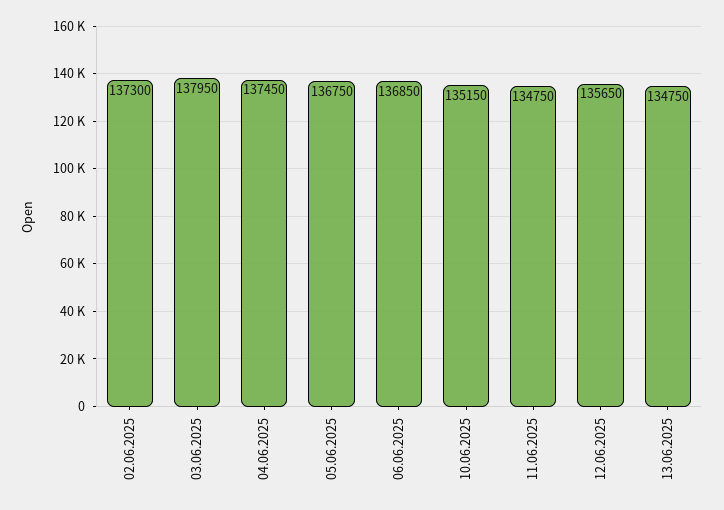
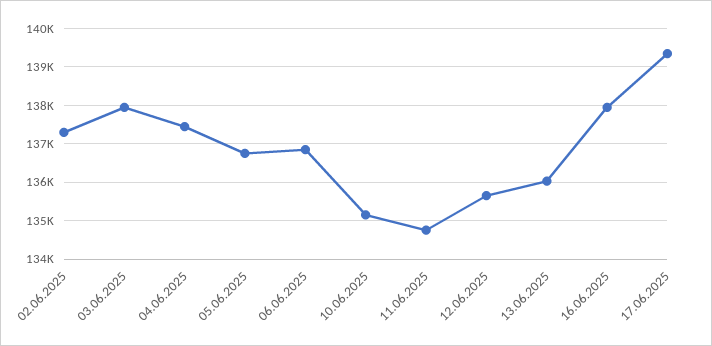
13.06.2025: 134750 -> 136000
16.06.2025: none -> 138000
17.06.2025: none -> 139400

